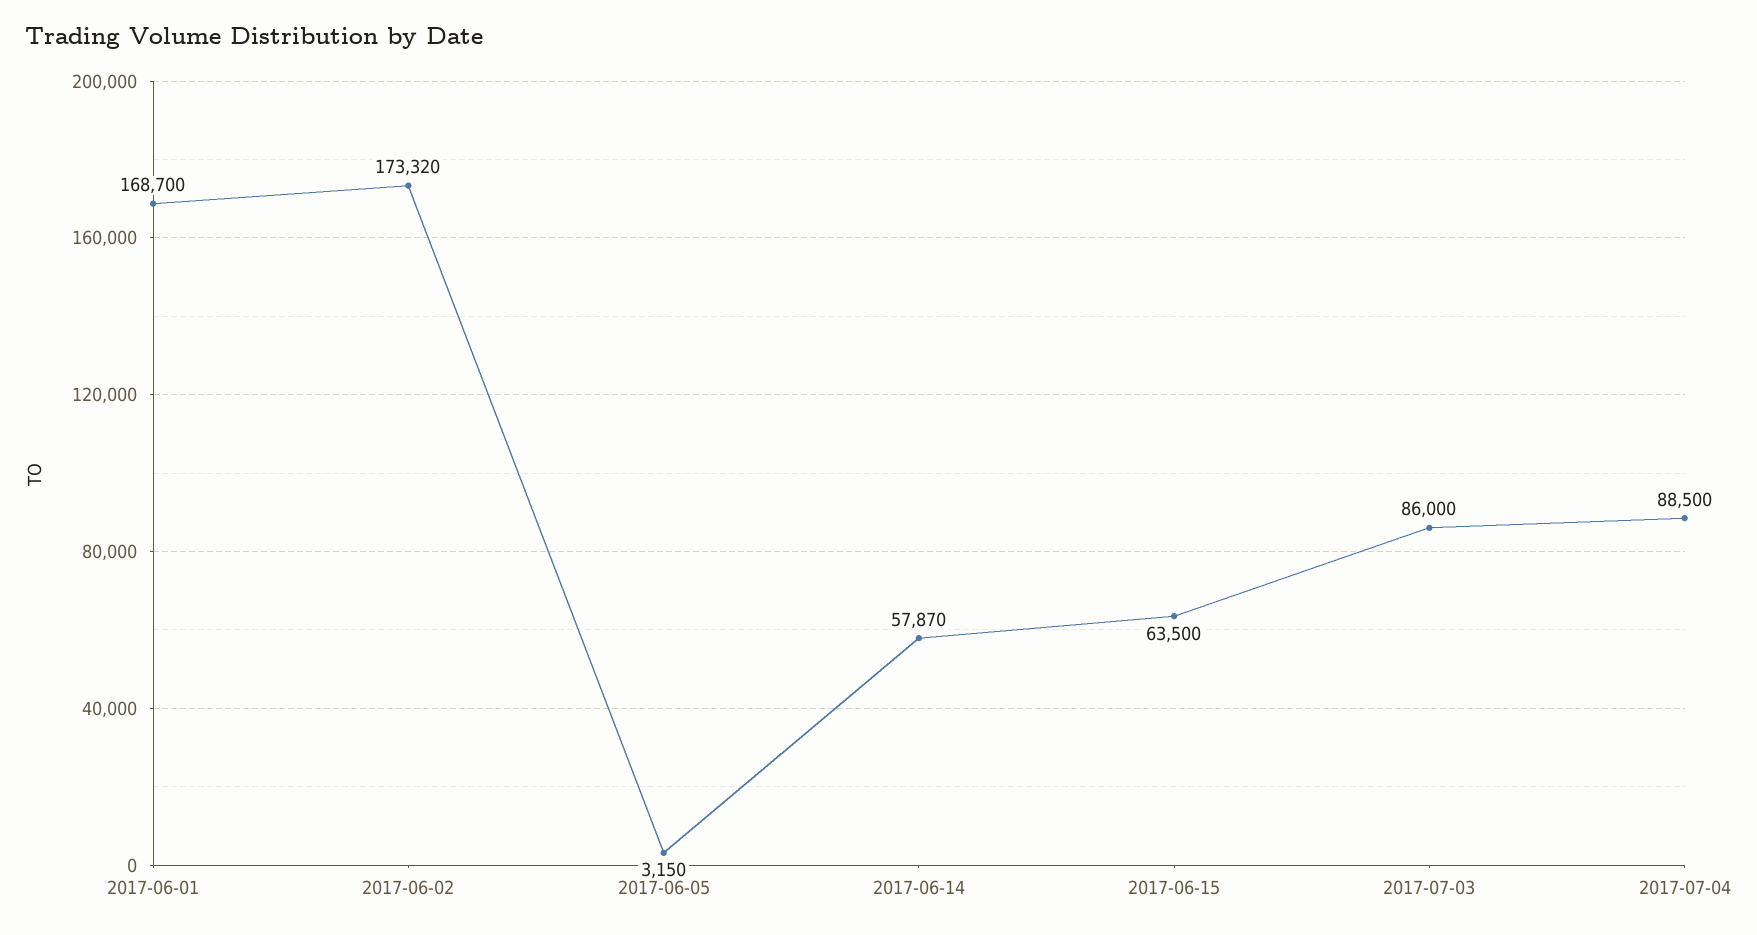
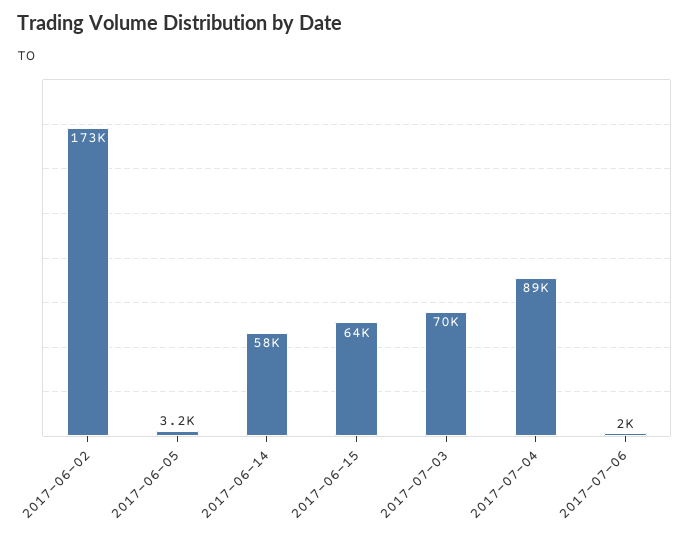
2017-06-01: 168700 -> none
2017-07-03: 86000 -> 70000
2017-07-06: none -> 2000

